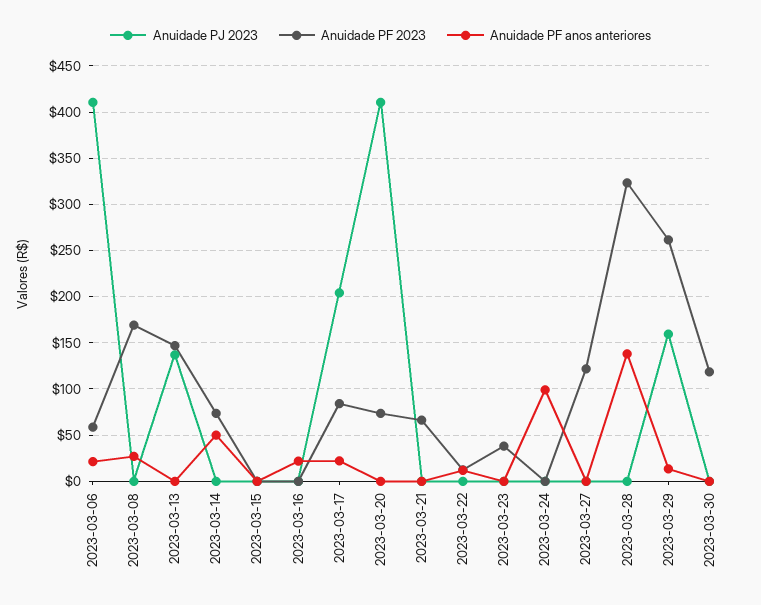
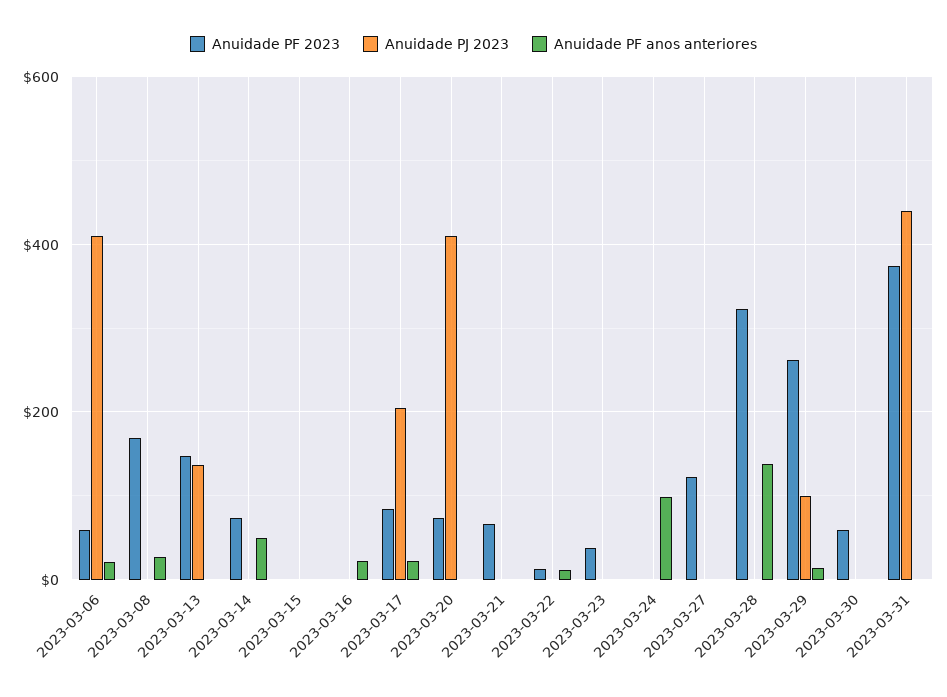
Anuidade PJ 2023, 2023-03-29: 160 -> 100
Anuidade PF 2023, 2023-03-30: 120 -> 60
Anuidade PF 2023, 2023-03-31: none -> 380
Anuidade PJ 2023, 2023-03-31: none -> 440
Anuidade PF anos anteriores, 2023-03-31: none -> 0

